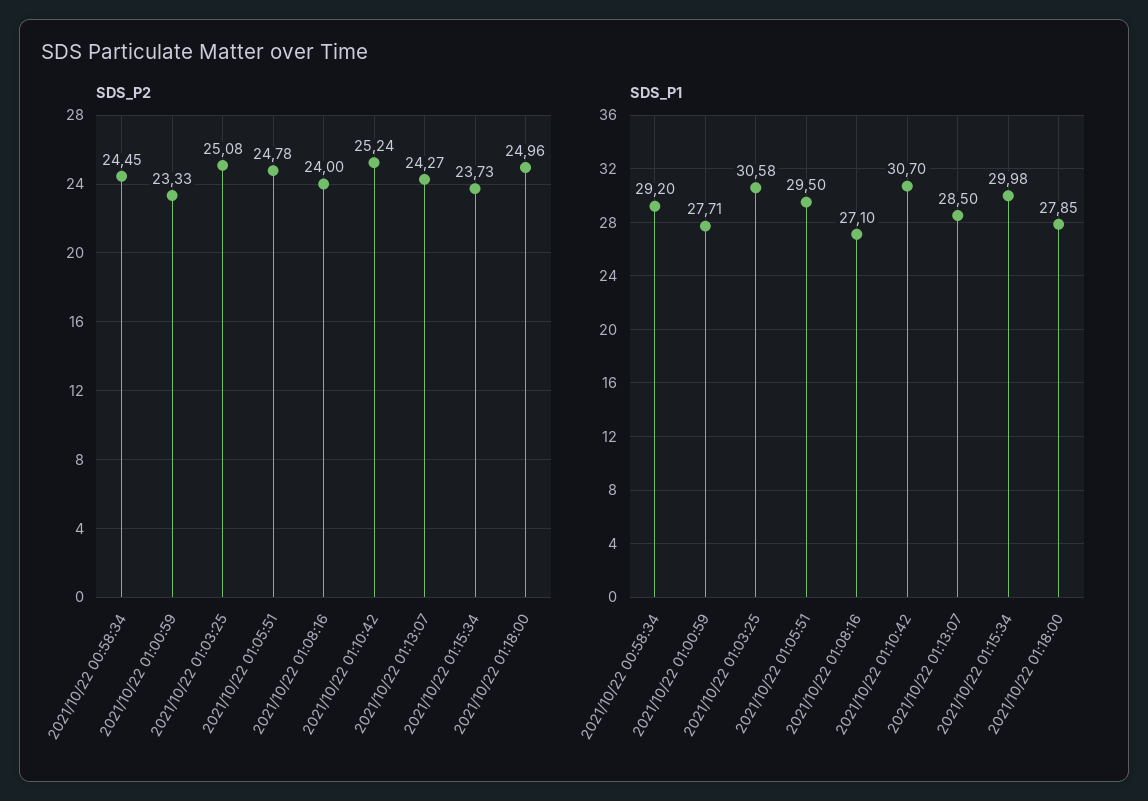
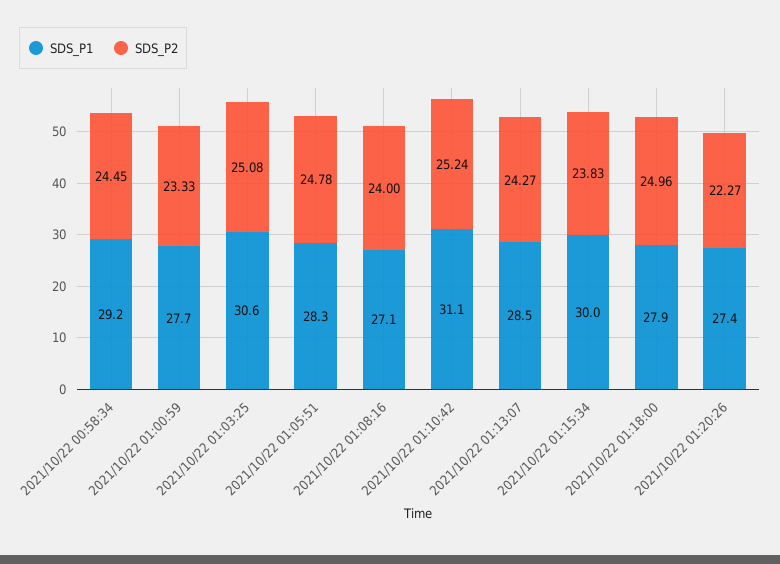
SDS_P2, 2021/10/22 01:15:34: 23.73 -> 23.83
SDS_P1, 2021/10/22 01:05:51: 29.5 -> 28.3
SDS_P1, 2021/10/22 01:10:42: 30.7 -> 31.1
SDS_P1, 2021/10/22 01:20:26: none -> 27.4
SDS_P2, 2021/10/22 01:20:26: none -> 22.27

